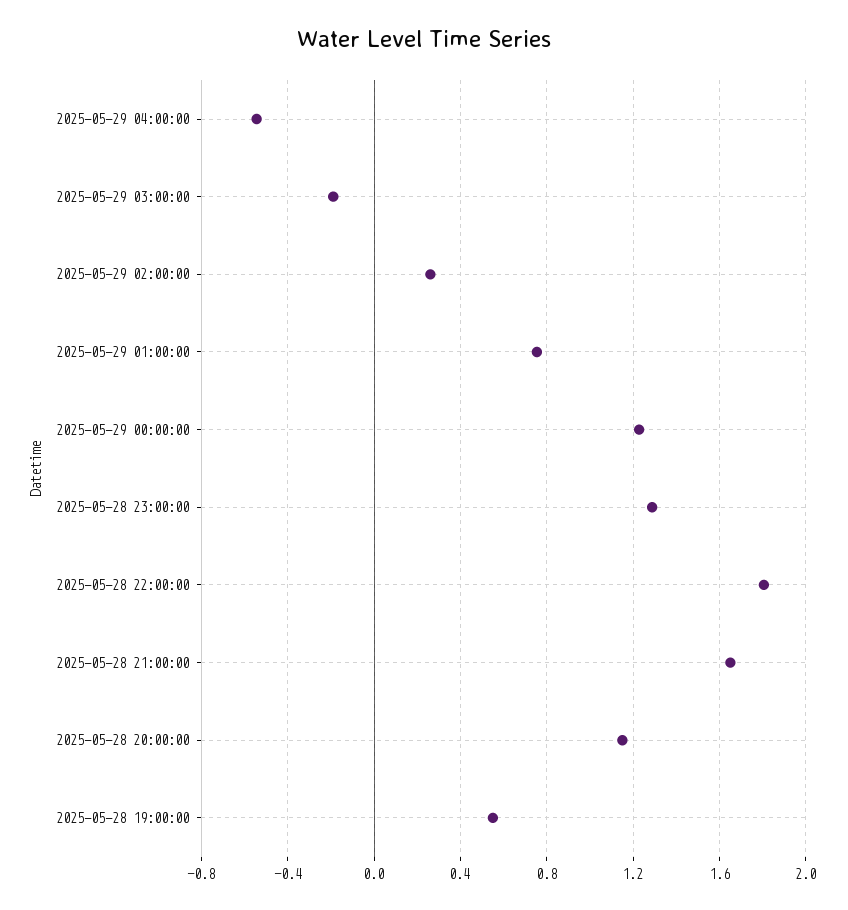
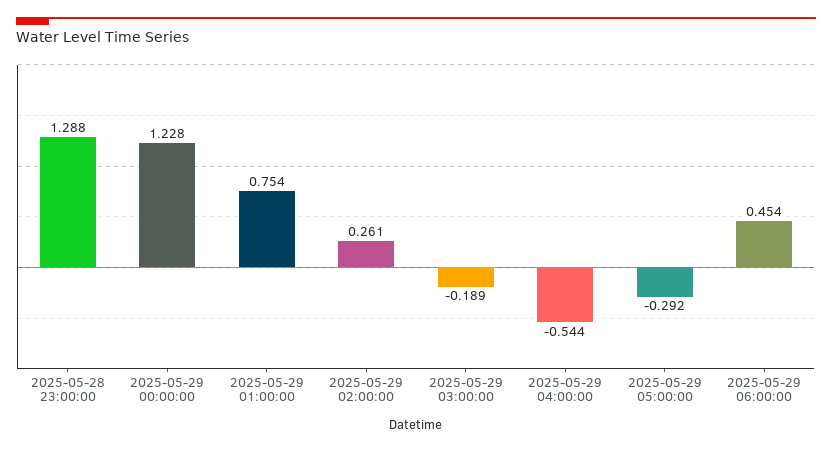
2025-05-28 22:00:00: 1.8 -> none
2025-05-28 21:00:00: 1.65 -> none
2025-05-28 20:00:00: 1.15 -> none
2025-05-28 19:00:00: 0.55 -> none
2025-05-29 05:00:00: none -> -0.292
2025-05-29 06:00:00: none -> 0.454

